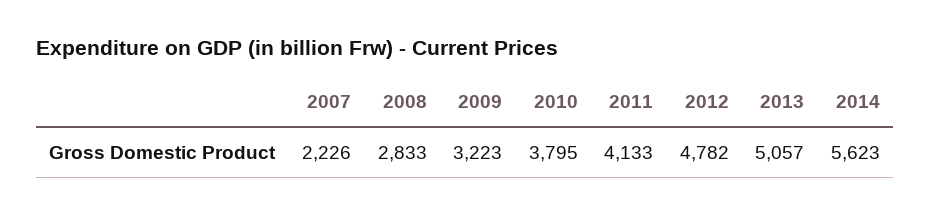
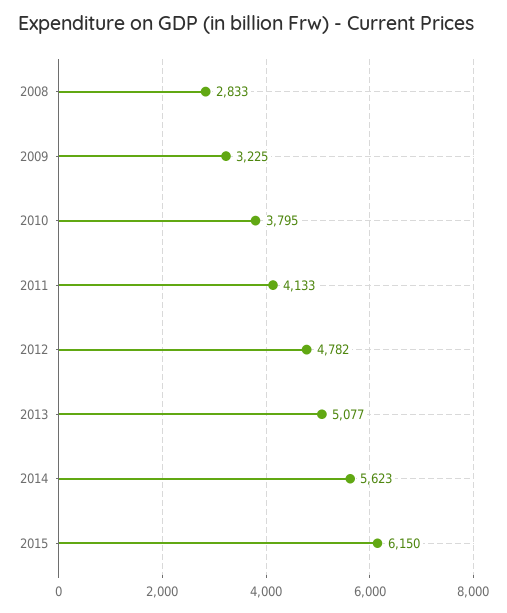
2007: 2226 -> none
2009: 3223 -> 3225
2013: 5057 -> 5077
2015: none -> 6150

